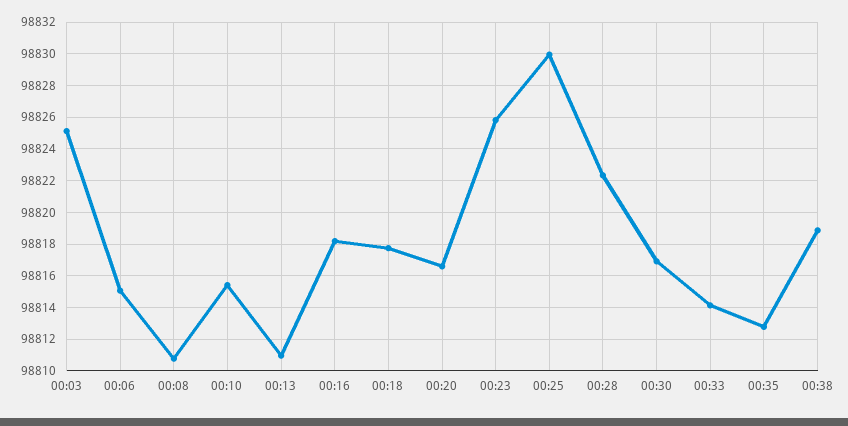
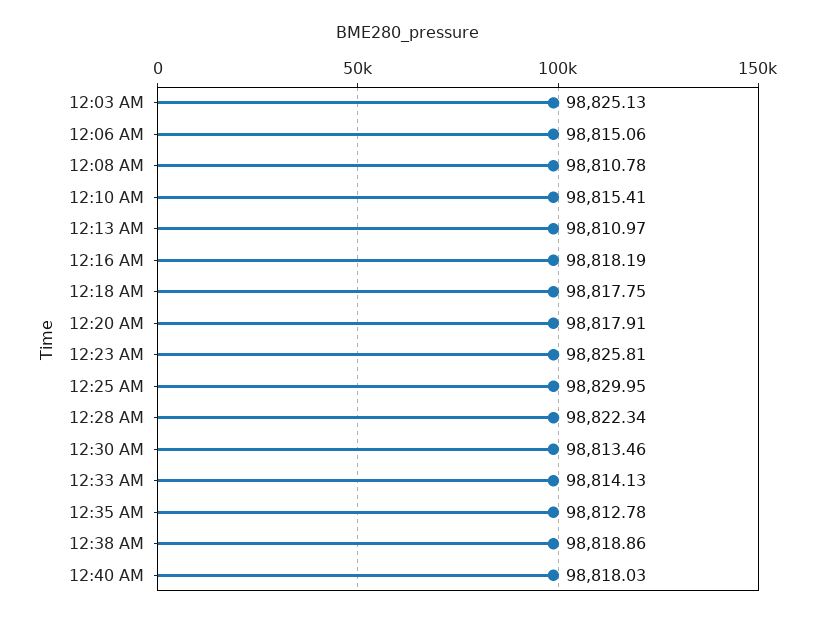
00:20: 98816.5 -> 98817.91
00:30: 98817 -> 98813.46
12:40 AM: none -> 98818.03

